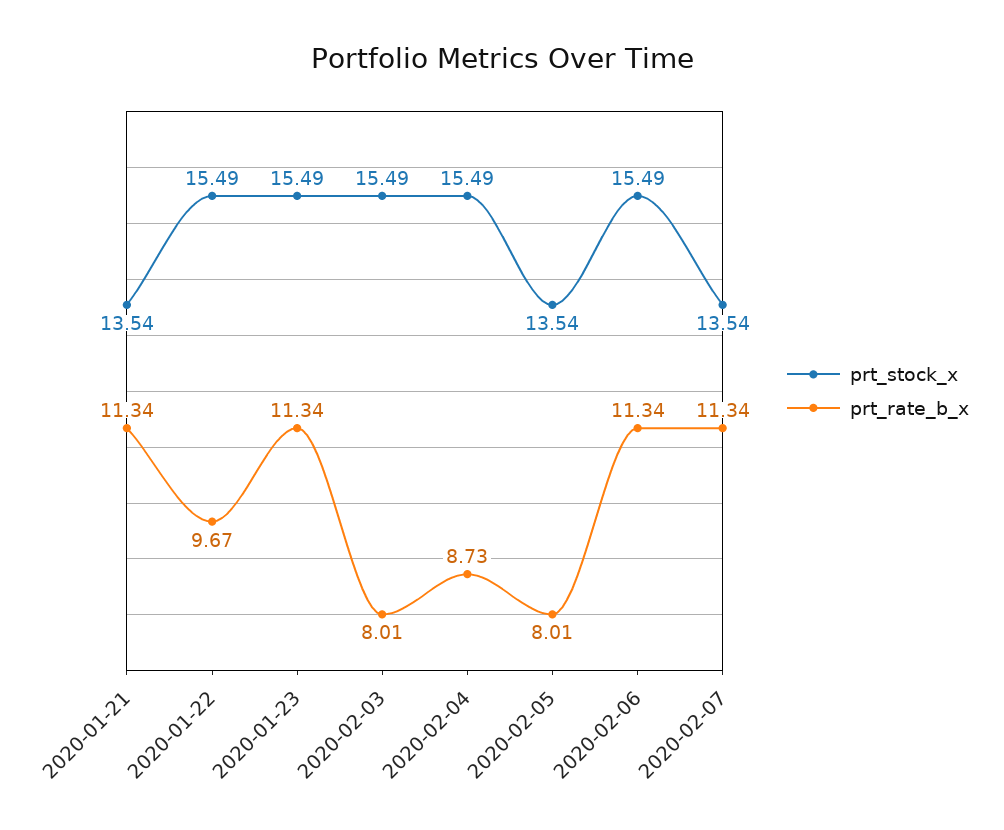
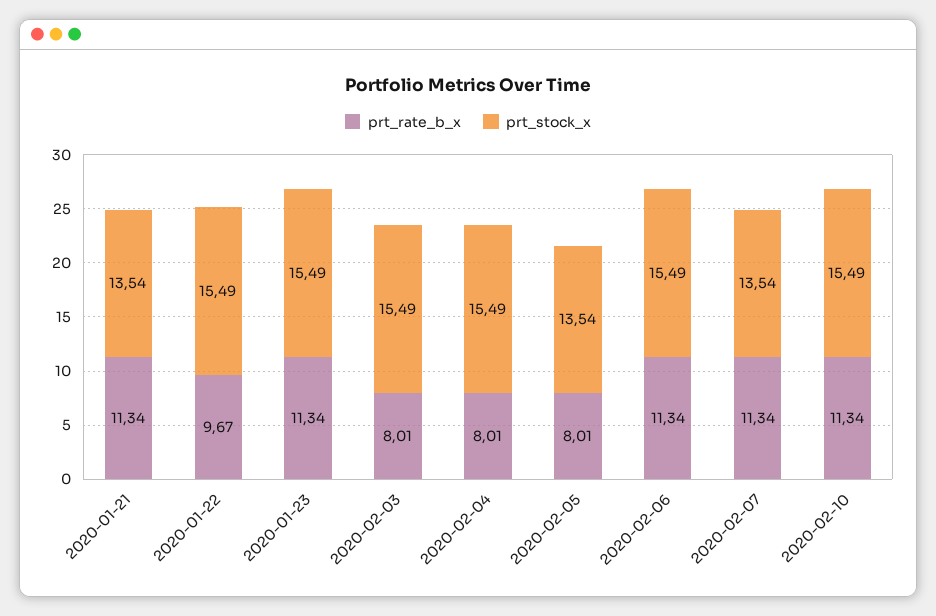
prt_rate_b_x, 2020-02-04: 8.73 -> 8.01
prt_rate_b_x, 2020-02-10: none -> 11.34
prt_stock_x, 2020-02-10: none -> 15.49

